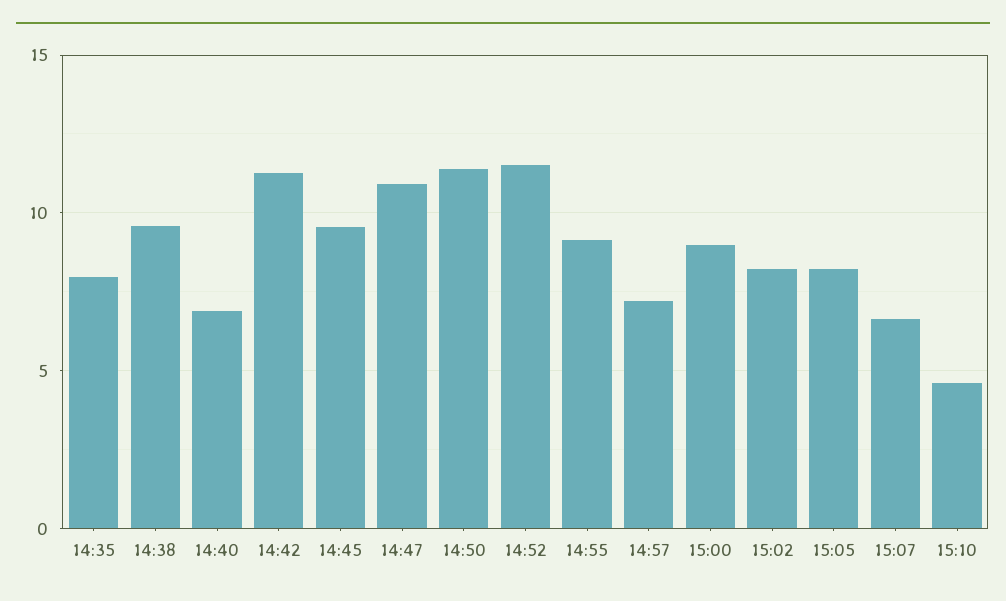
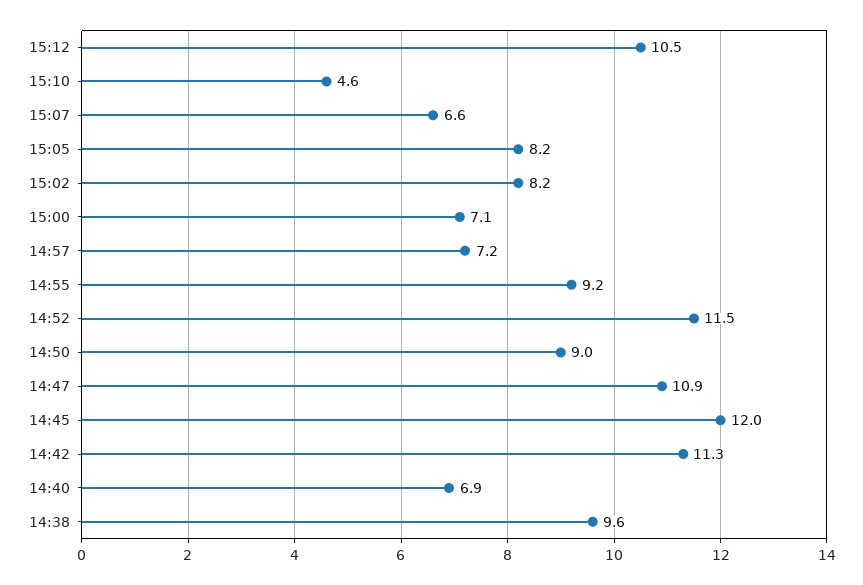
14:35: 8 -> none
14:45: 9.5 -> 12
14:50: 11.5 -> 9
15:00: 9 -> 7.1
15:12: none -> 10.5

